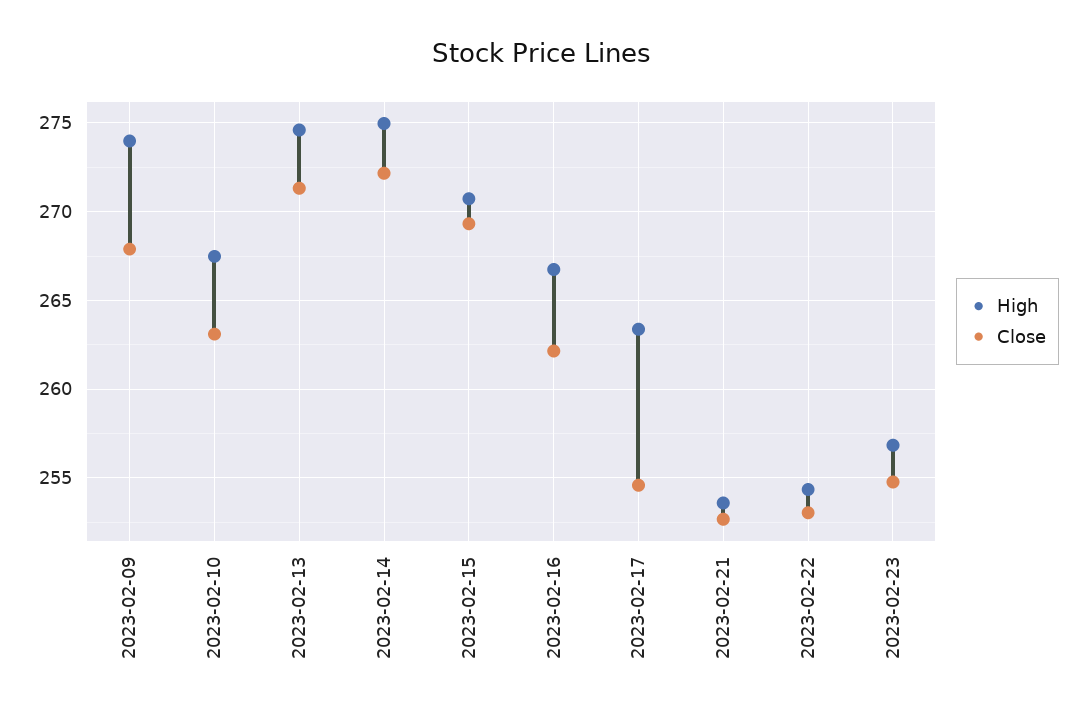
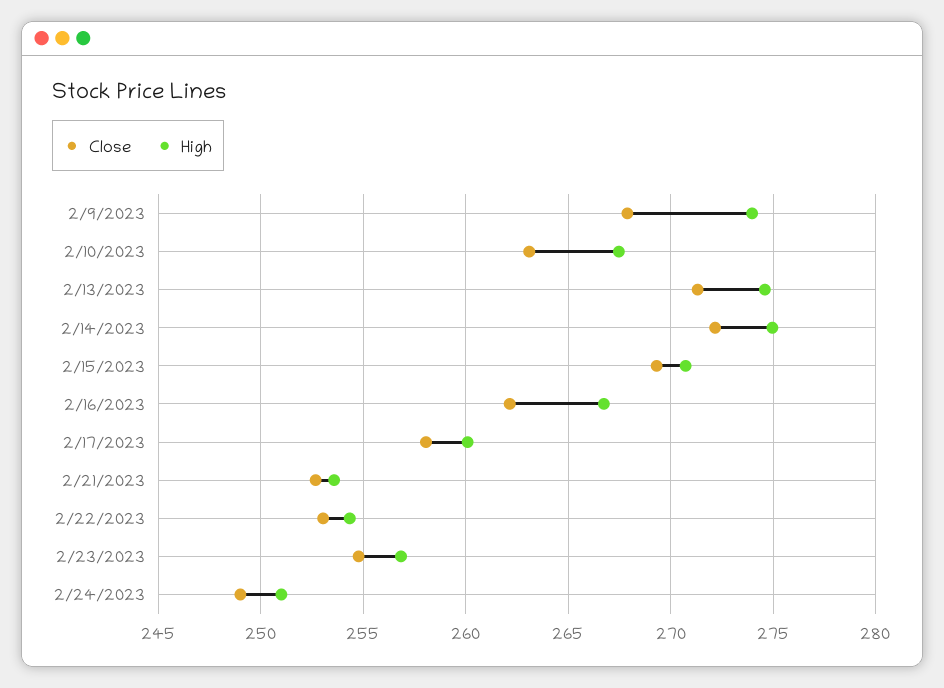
High, 2023-02-17: 263.5 -> 260
Close, 2023-02-17: 254.5 -> 258
Close, 2/24/2023: none -> 249
High, 2/24/2023: none -> 251

